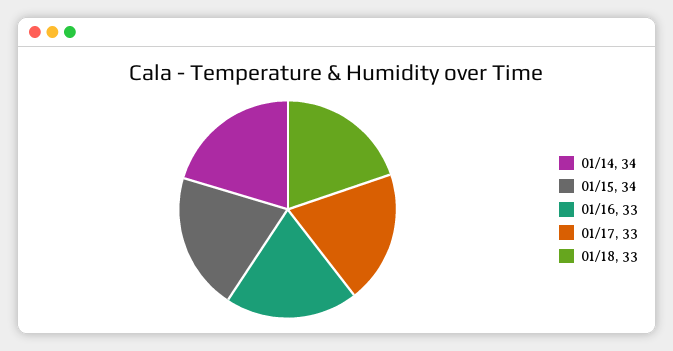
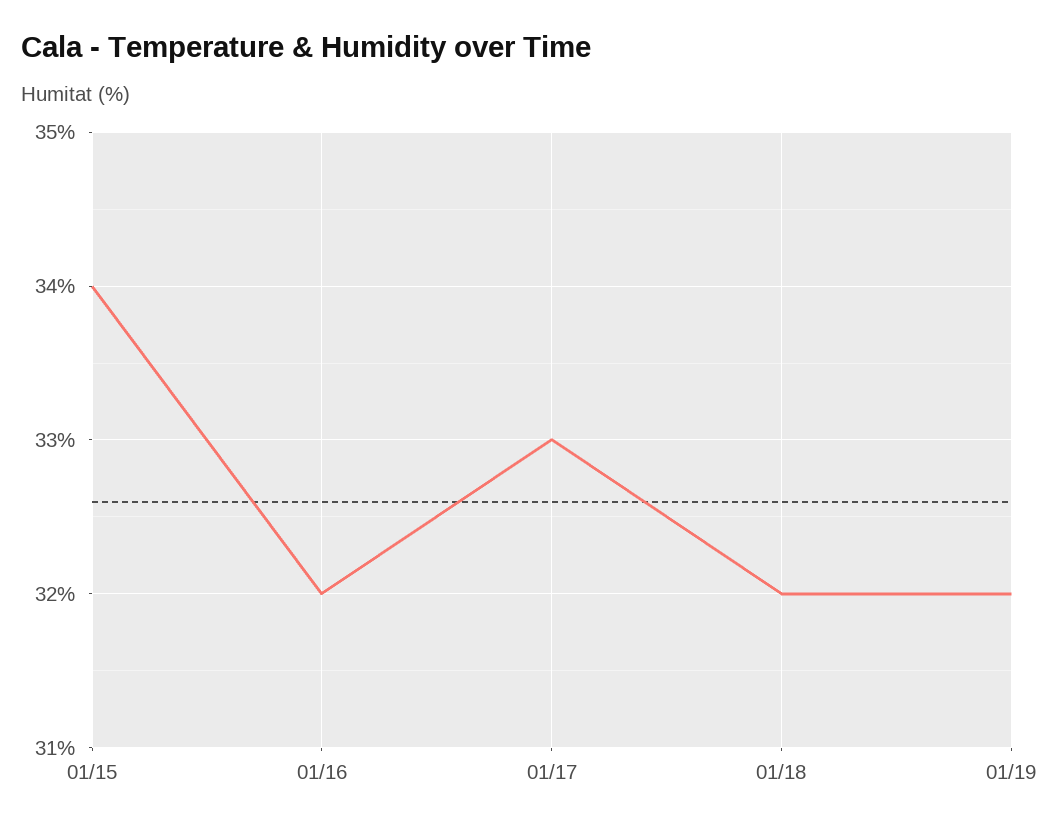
01/14: 34 -> none
01/16: 33 -> 32
01/18: 33 -> 32
01/19: none -> 32

